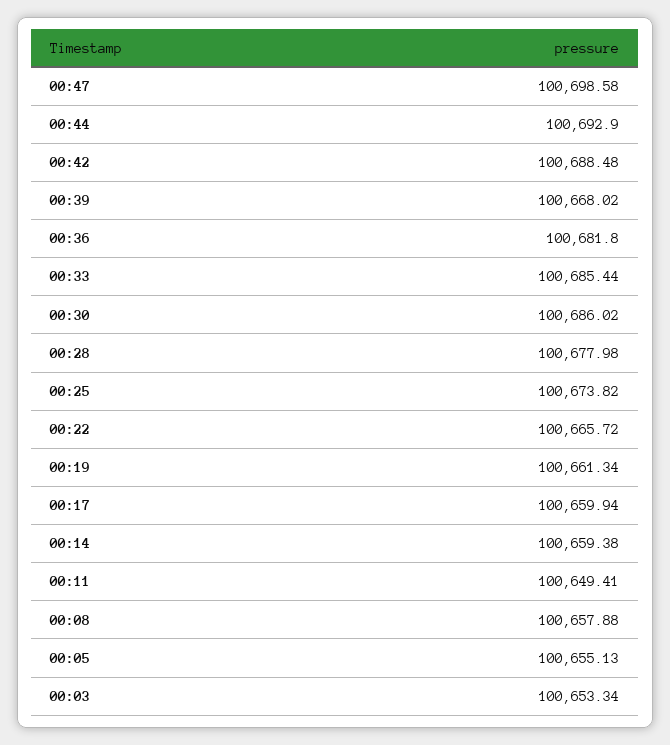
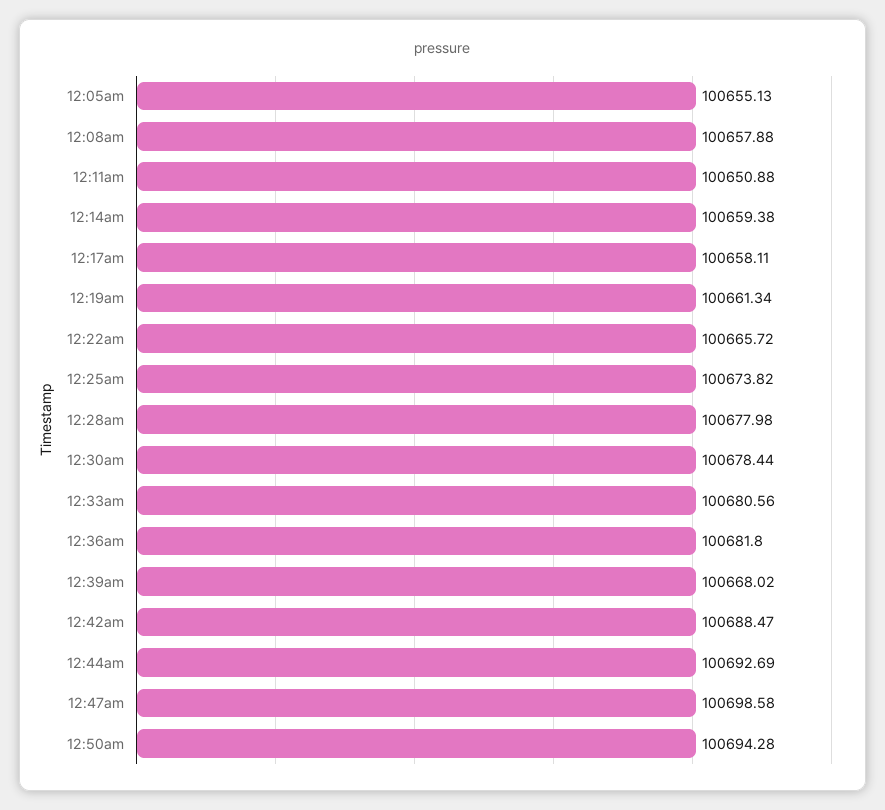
00:44: 100692.9 -> 100692.69
00:42: 100688.48 -> 100688.47
00:33: 100685.44 -> 100680.56
00:30: 100686.02 -> 100678.44
00:17: 100659.94 -> 100658.11
00:11: 100649.41 -> 100650.88
00:03: 100653.34 -> none
12:50am: none -> 100694.28

